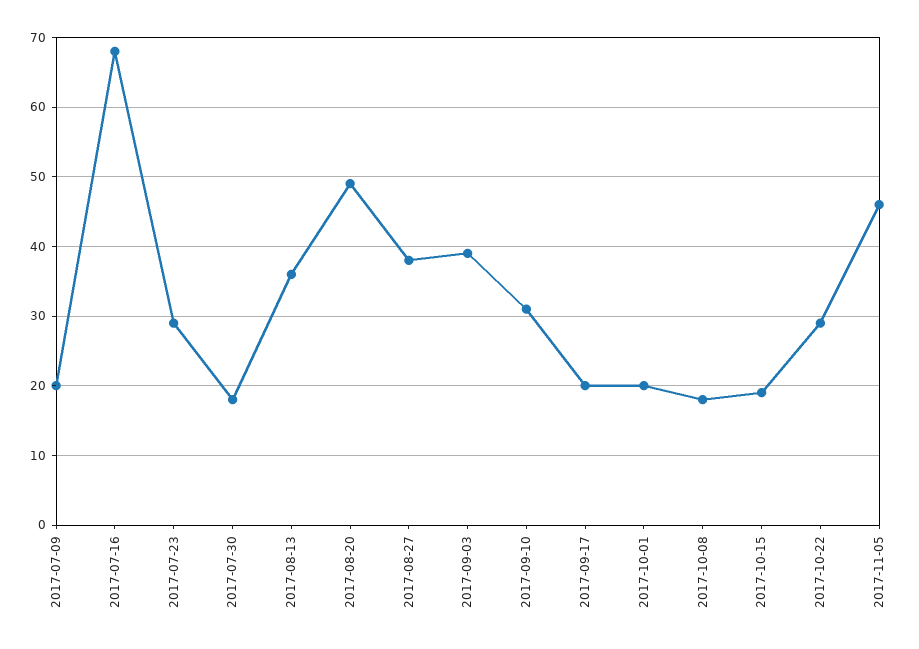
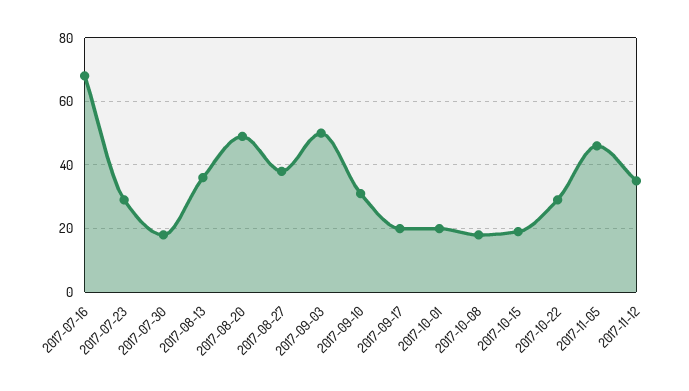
2017-07-09: 20 -> none
2017-09-03: 39 -> 50
2017-11-12: none -> 35

